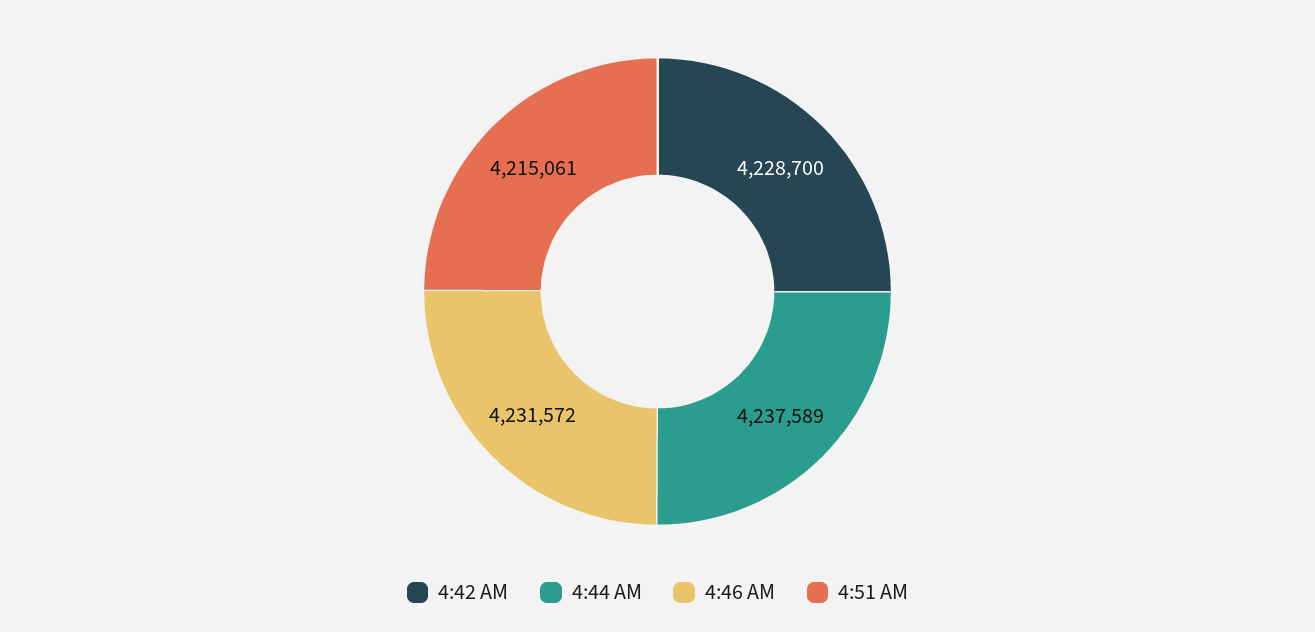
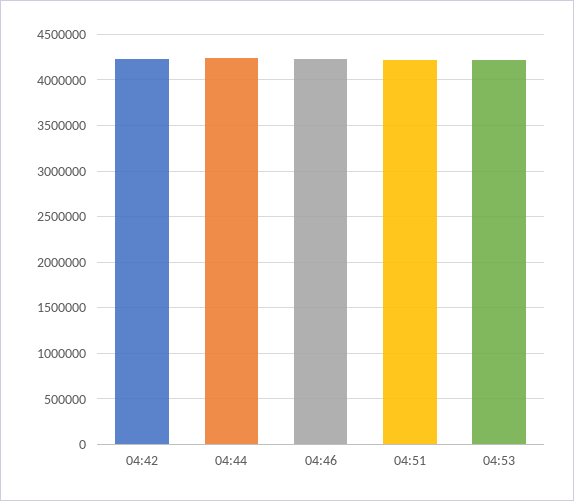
04:53: none -> 4200000

